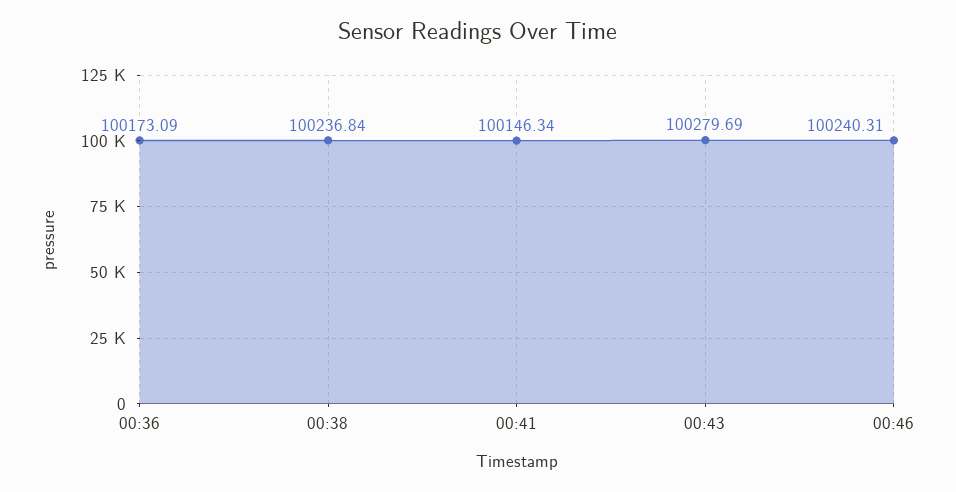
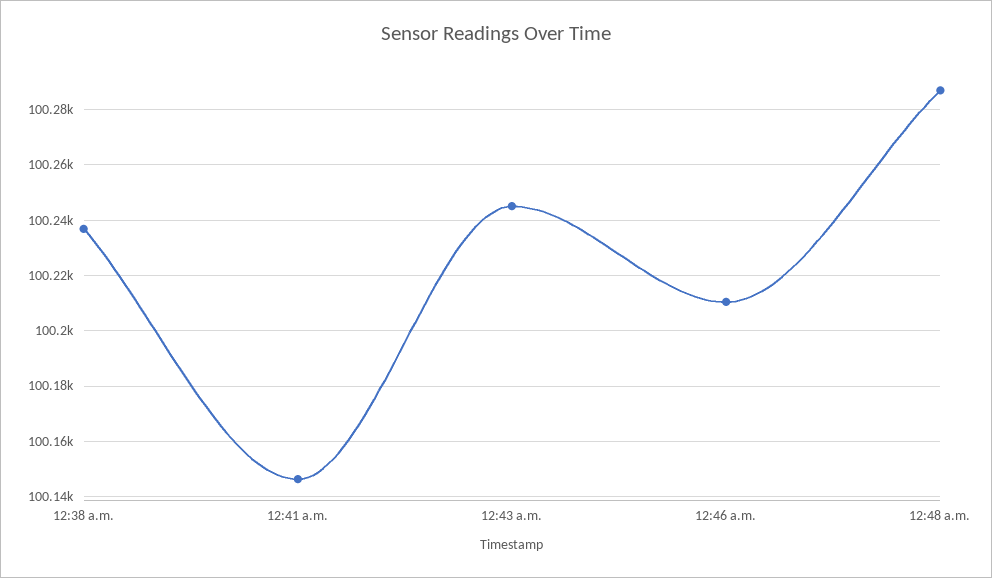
00:36: 100173.09 -> none
00:43: 100279.69 -> 100245
00:46: 100240.31 -> 100210
12:48 a.m.: none -> 100287.5

